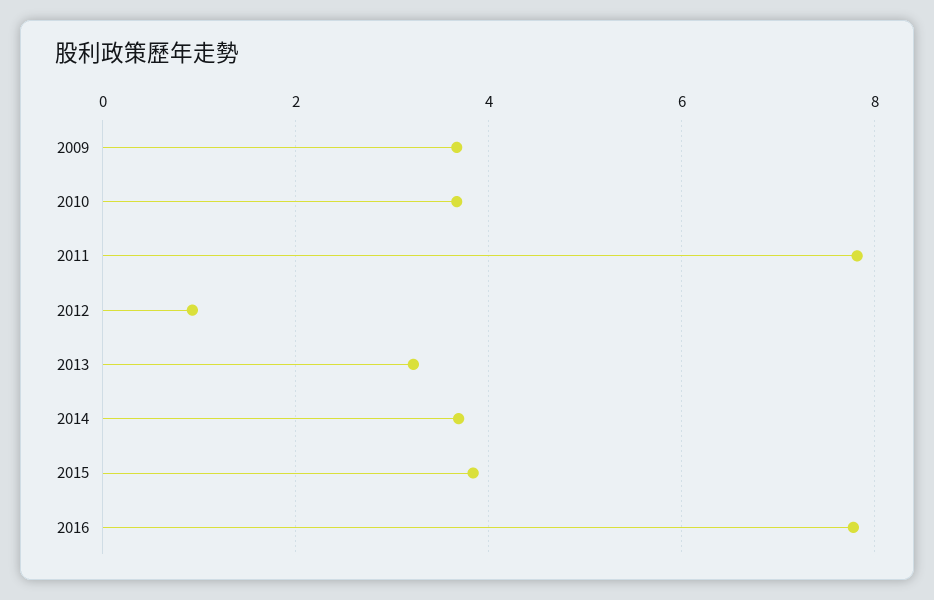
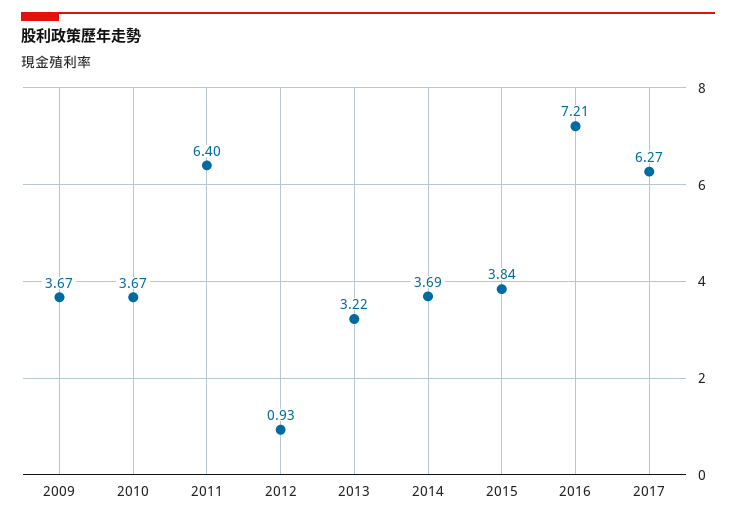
2011: 7.8 -> 6.4
2016: 7.8 -> 7.21
2017: none -> 6.27

